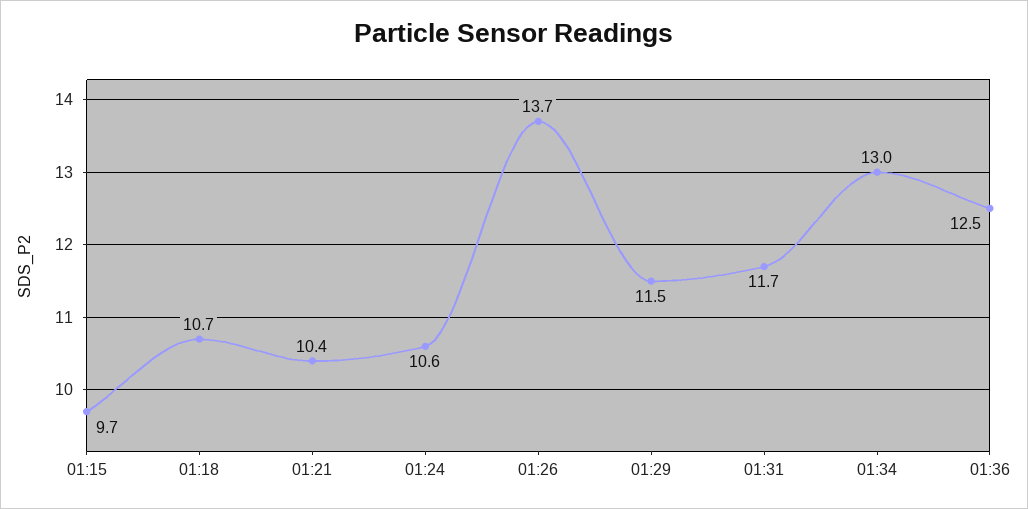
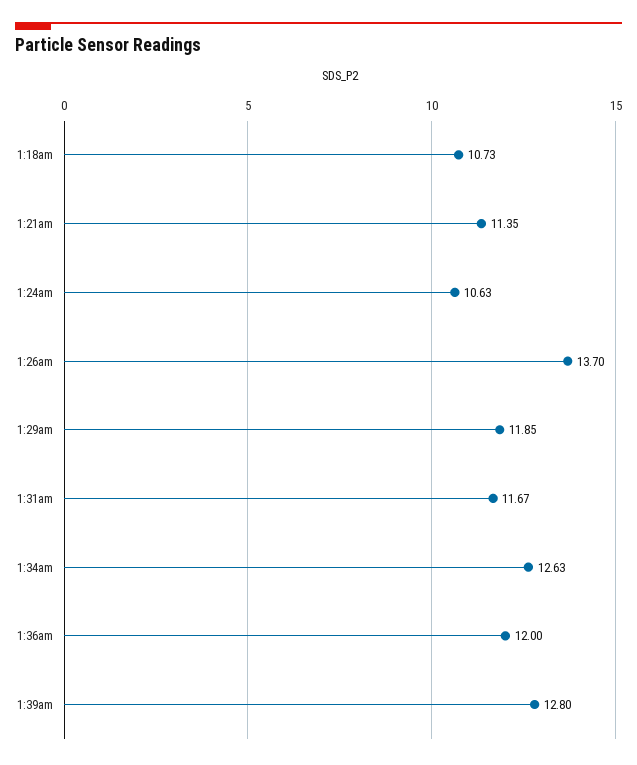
01:15: 9.7 -> none
01:21: 10.4 -> 11.35
01:29: 11.5 -> 11.85
01:34: 13 -> 12.63
01:36: 12.5 -> 12
1:39am: none -> 12.8

